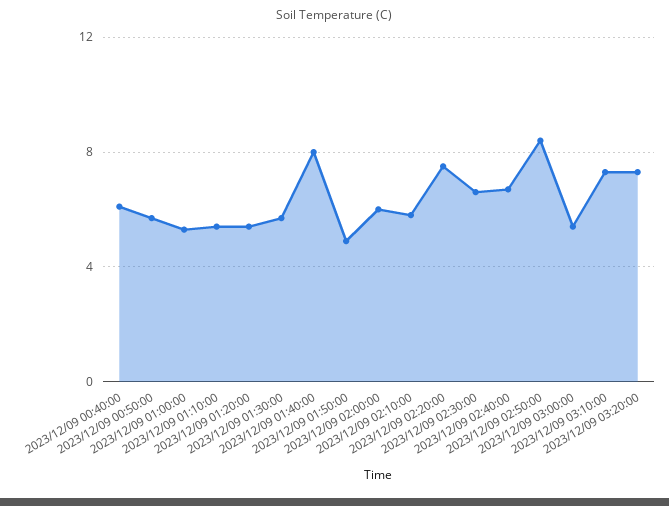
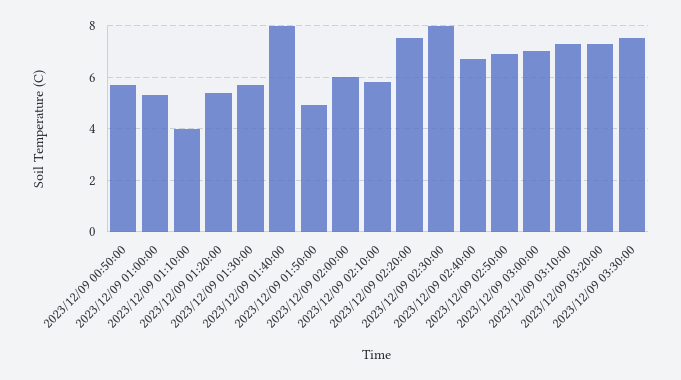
2023/12/09 00:40:00: 6 -> none
2023/12/09 01:10:00: 5.5 -> 4
2023/12/09 02:30:00: 6.5 -> 8
2023/12/09 02:50:00: 8.5 -> 7
2023/12/09 03:00:00: 5.5 -> 7
2023/12/09 03:30:00: none -> 7.5

